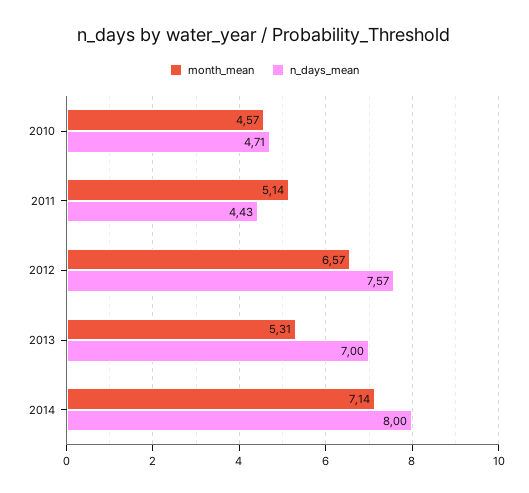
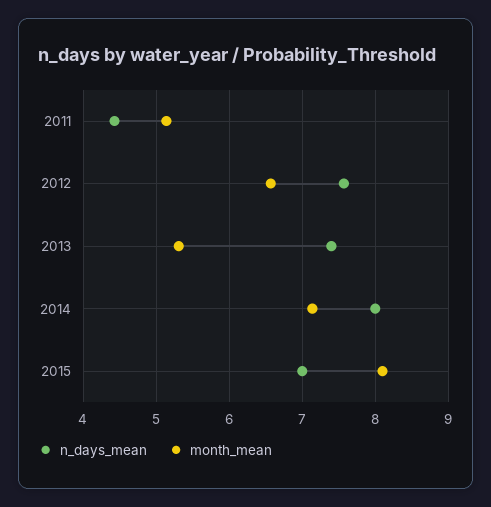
month_mean, 2010: 4.57 -> none
n_days_mean, 2010: 4.71 -> none
n_days_mean, 2013: 7 -> 7.4
n_days_mean, 2015: none -> 7
month_mean, 2015: none -> 8.1

